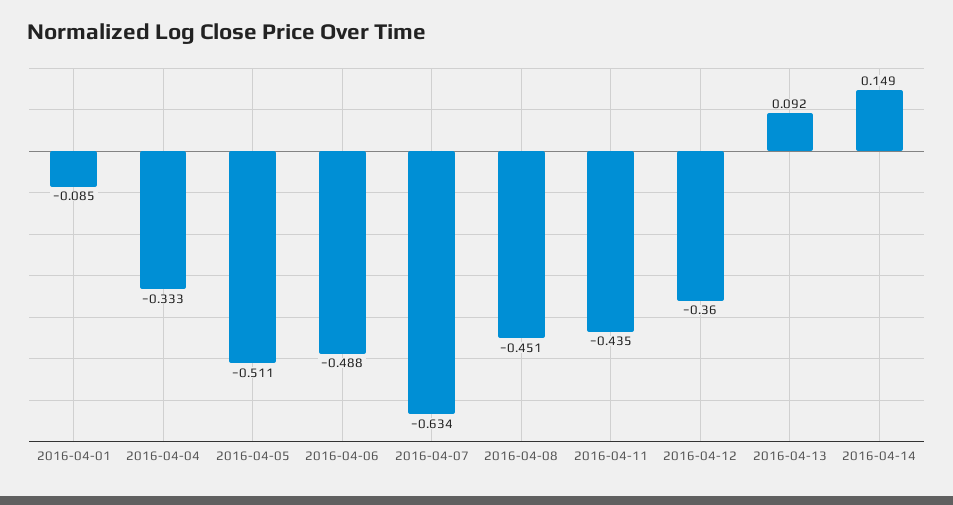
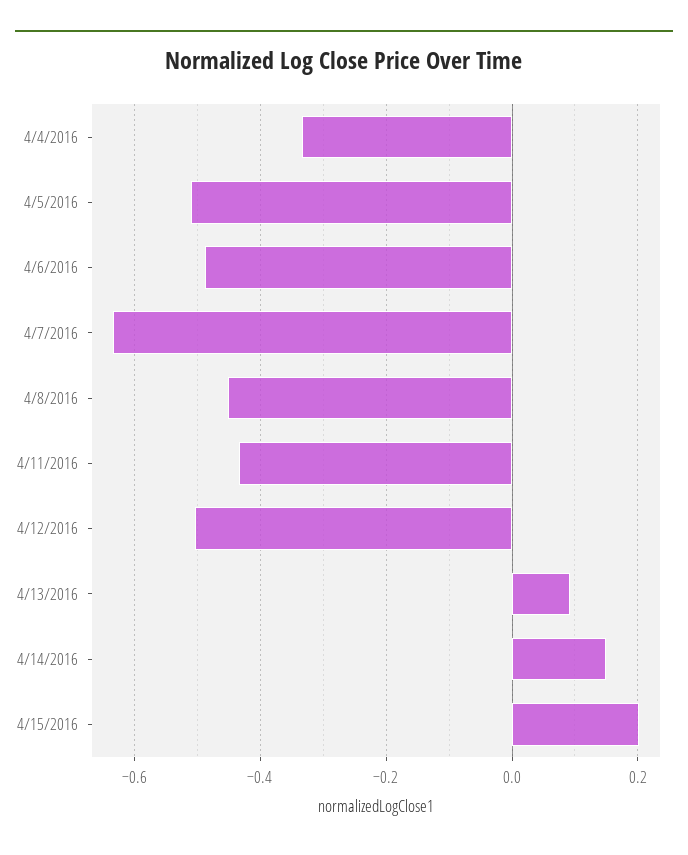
2016-04-01: -0.085 -> none
2016-04-12: -0.36 -> -0.5
4/15/2016: none -> 0.2

